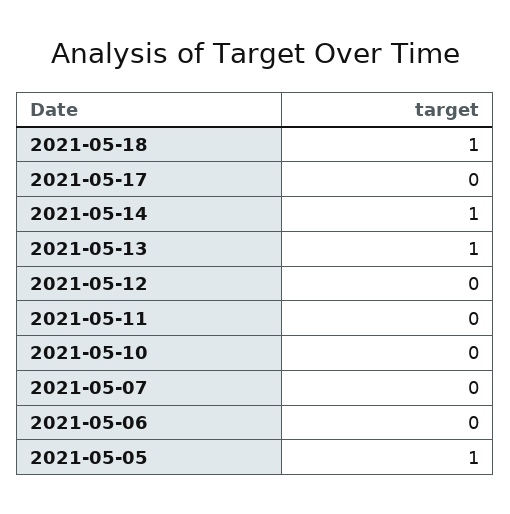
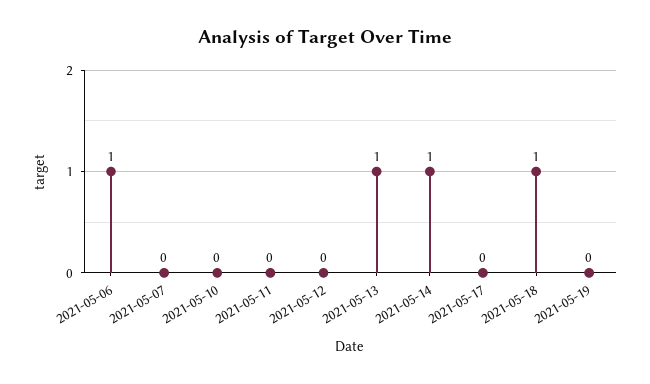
2021-05-06: 0 -> 1
2021-05-05: 1 -> none
2021-05-19: none -> 0

